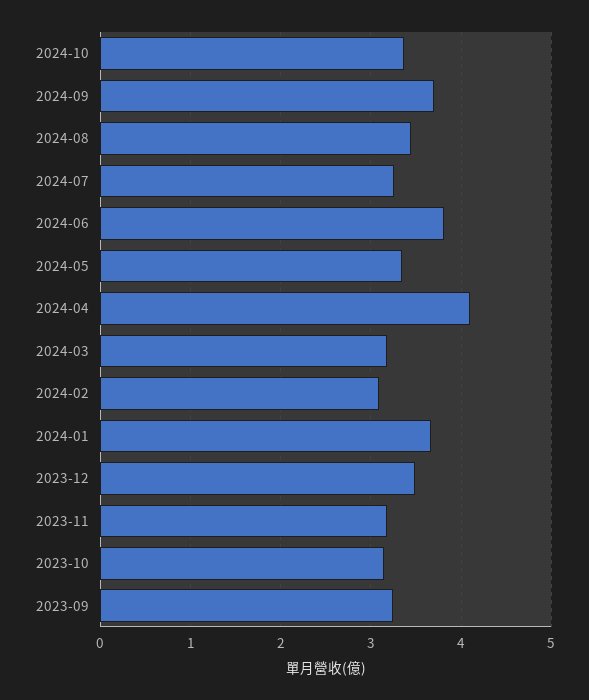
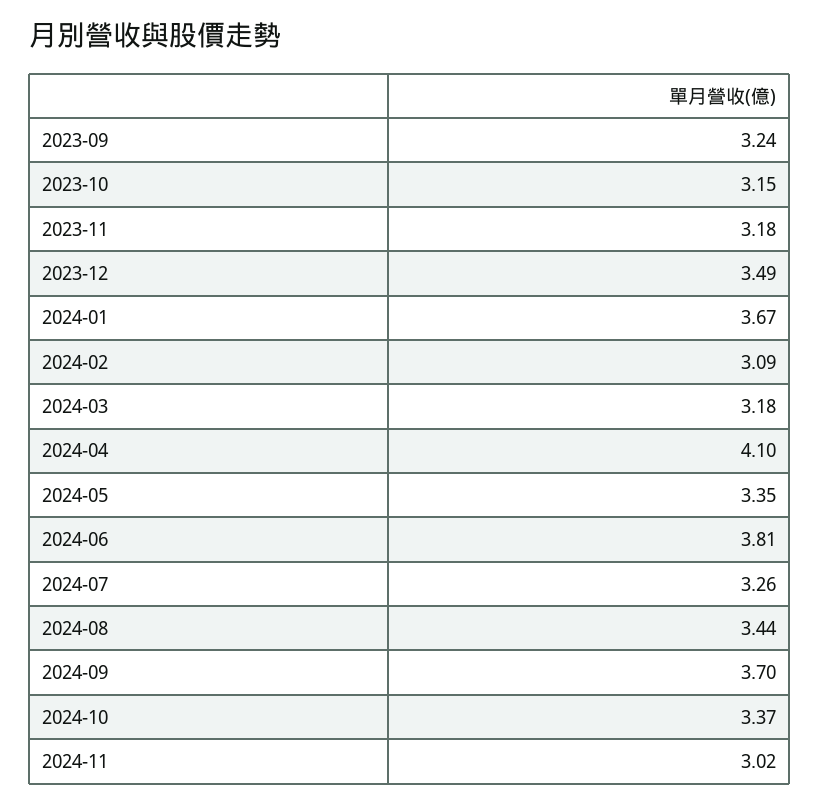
2024-11: none -> 3.02

